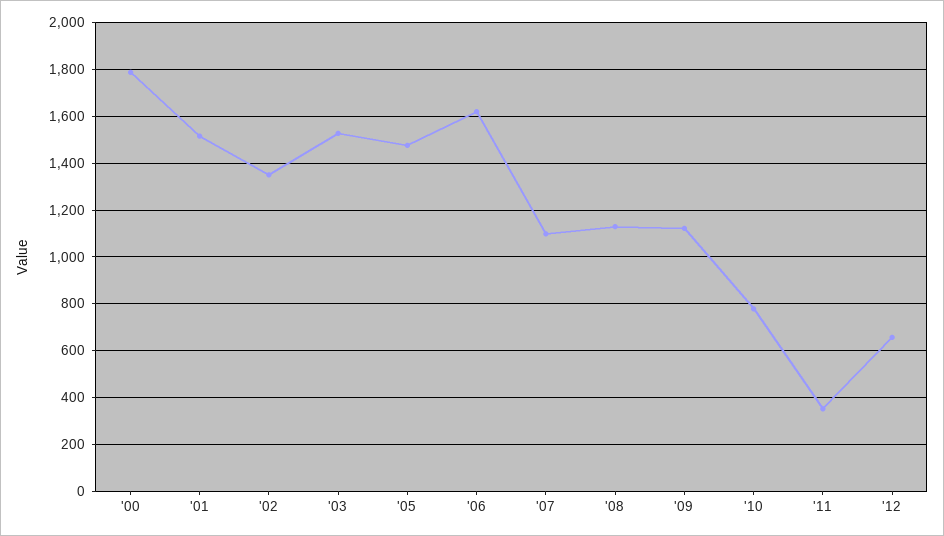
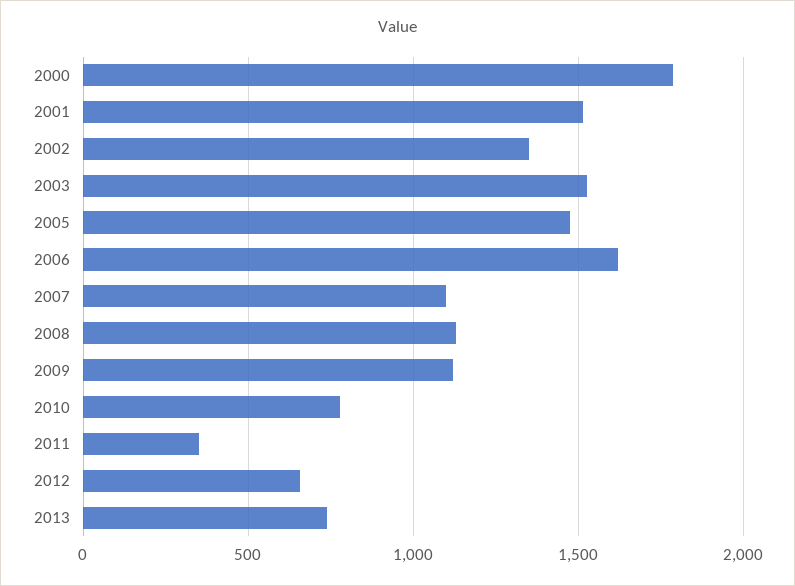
2013: none -> 750

